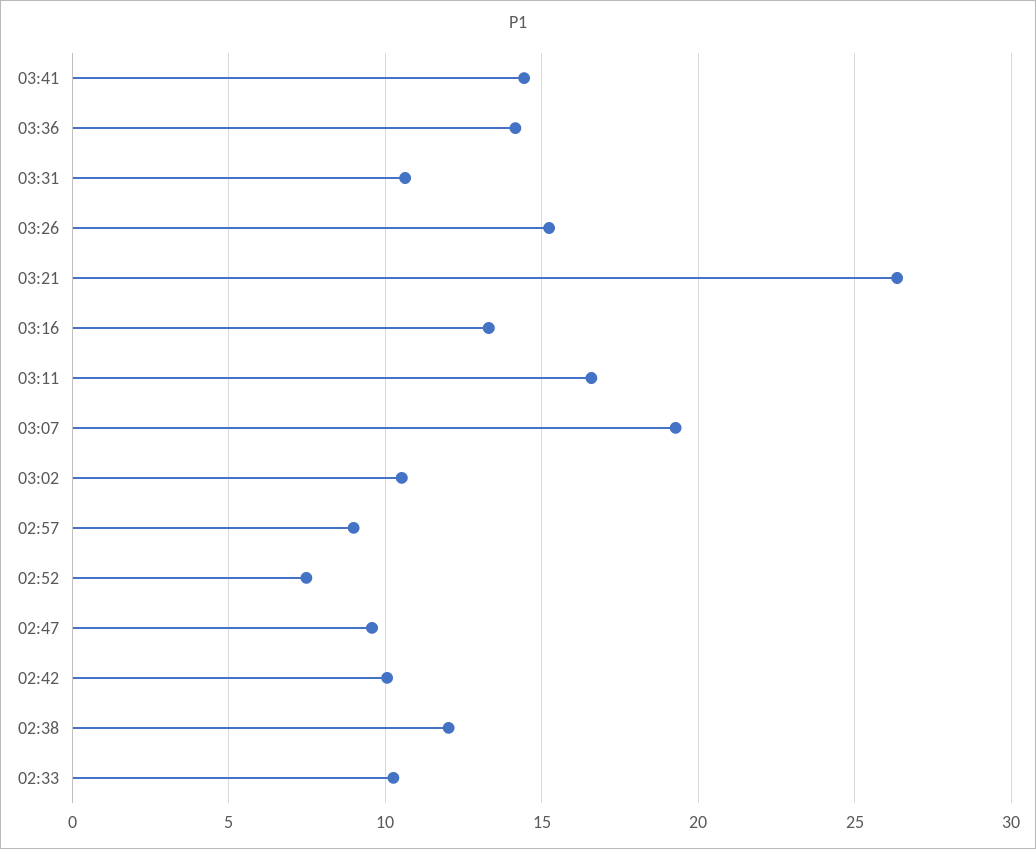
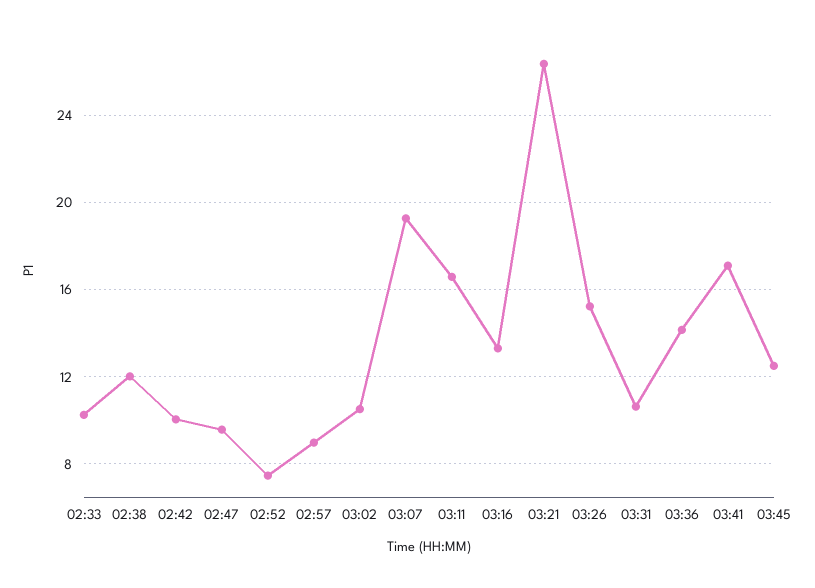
03:41: 14.5 -> 17
03:45: none -> 12.5

